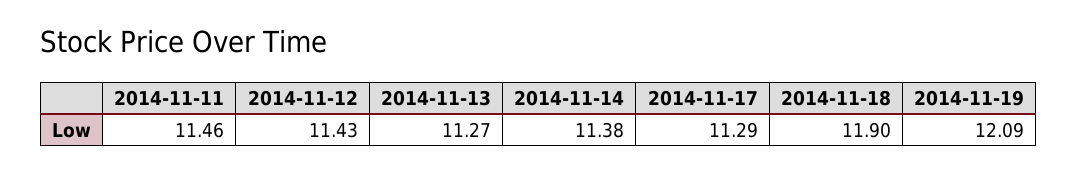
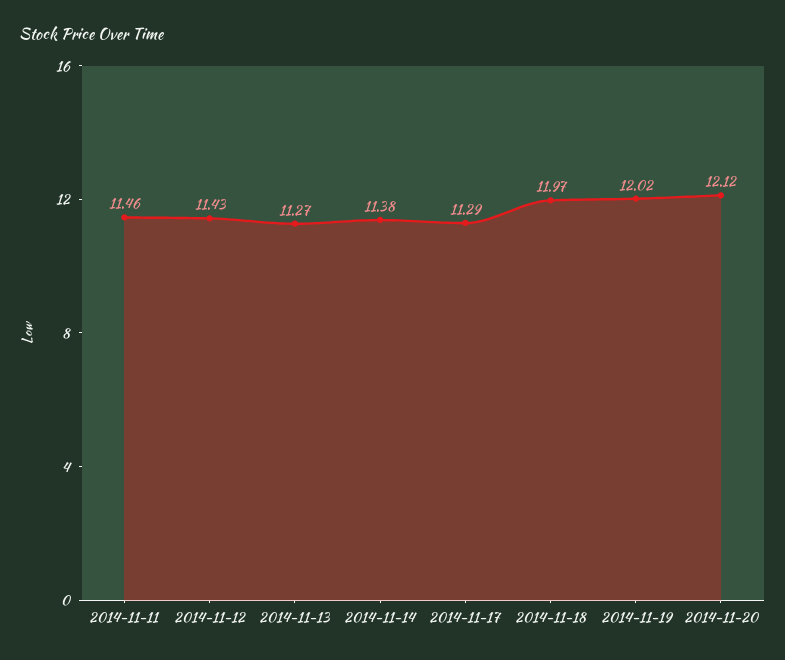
2014-11-18: 11.9 -> 11.97
2014-11-19: 12.09 -> 12.02
2014-11-20: none -> 12.12

